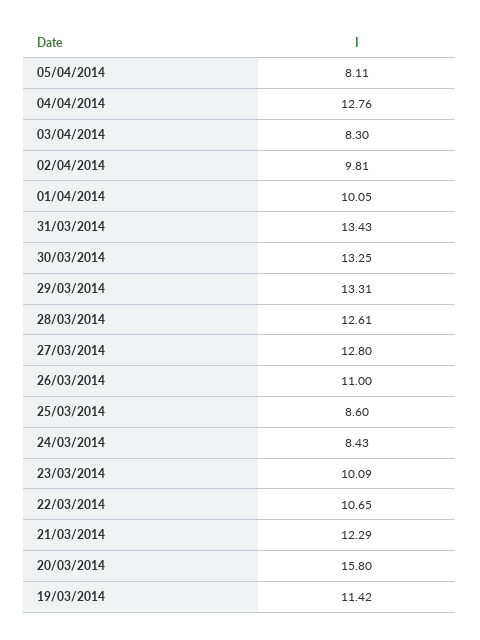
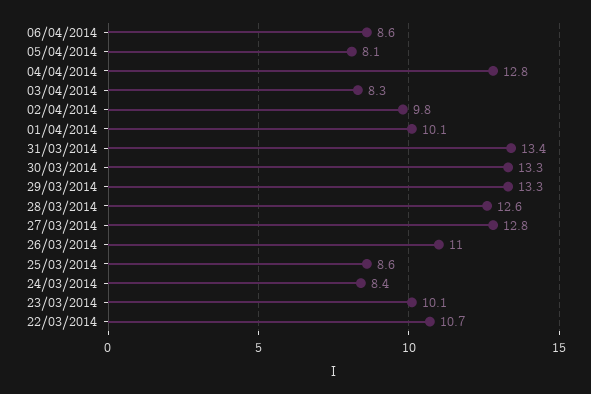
21/03/2014: 12.29 -> none
20/03/2014: 15.8 -> none
19/03/2014: 11.42 -> none
06/04/2014: none -> 8.6

